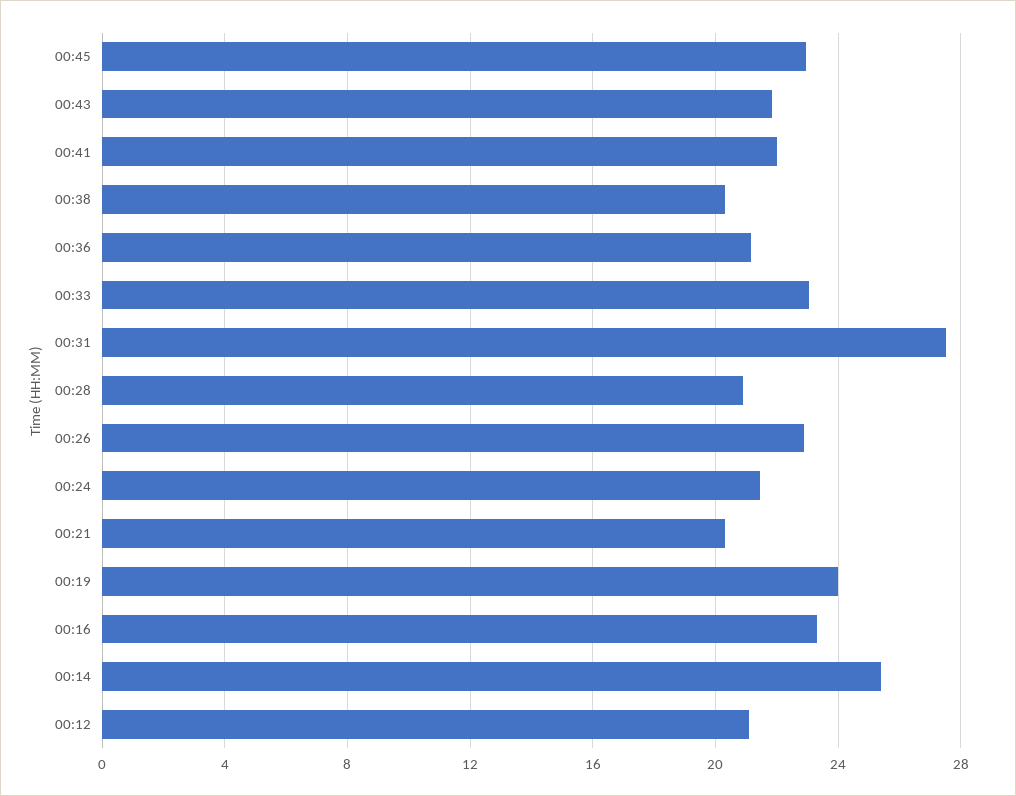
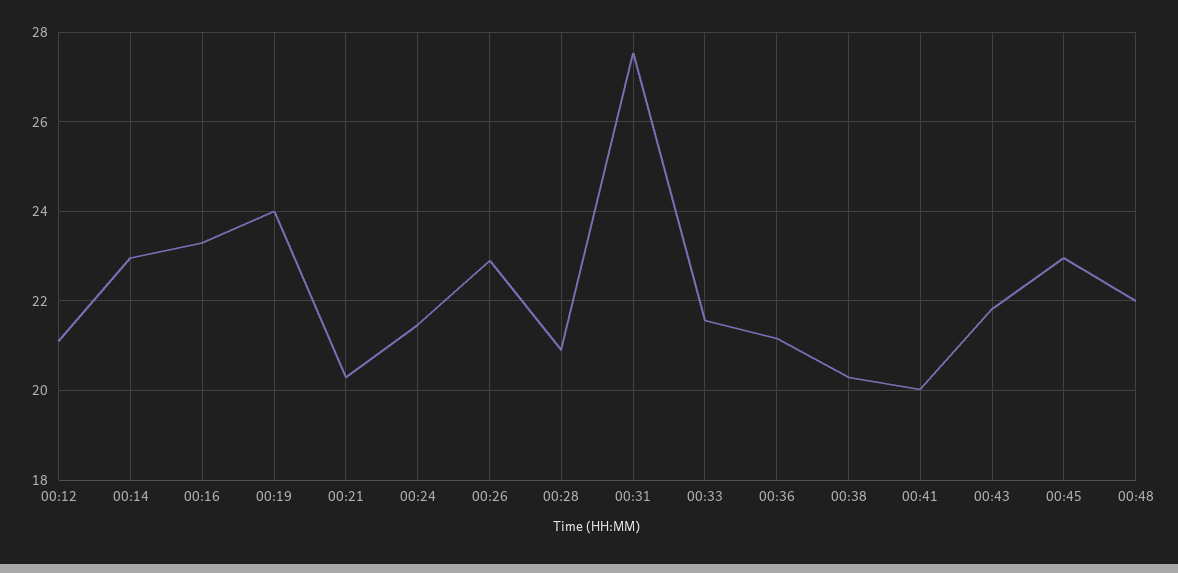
00:41: 22 -> 20
00:33: 23 -> 21.6
00:14: 25.5 -> 23
00:48: none -> 22

